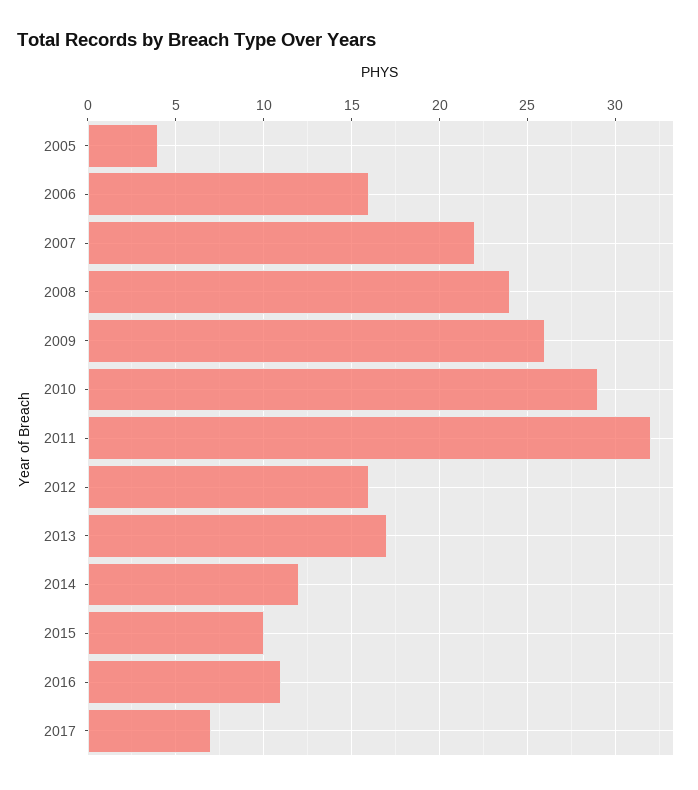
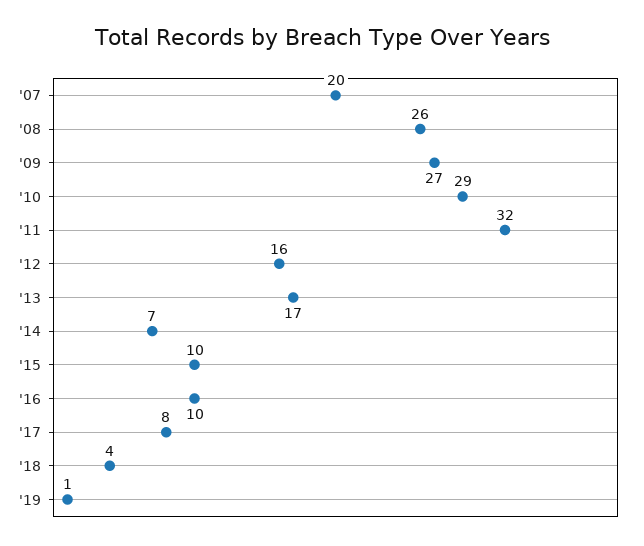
2005: 4 -> none
2006: 16 -> none
2007: 22 -> 20
2008: 24 -> 26
2009: 26 -> 27
2014: 12 -> 7
2016: 11 -> 10
2017: 7 -> 8
'18: none -> 4
'19: none -> 1

